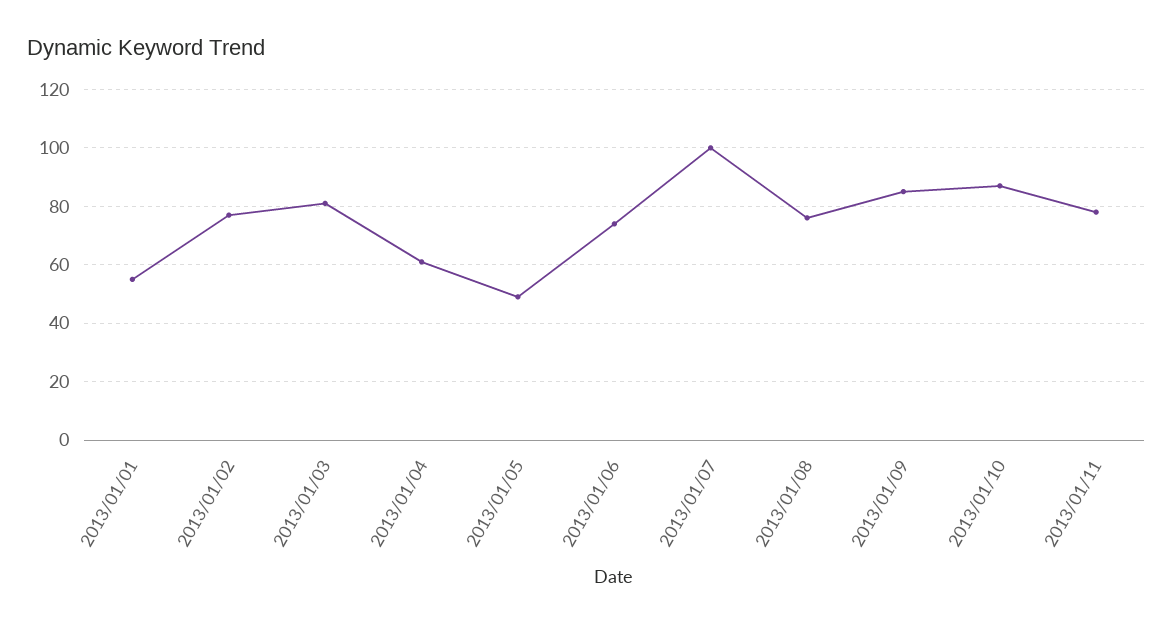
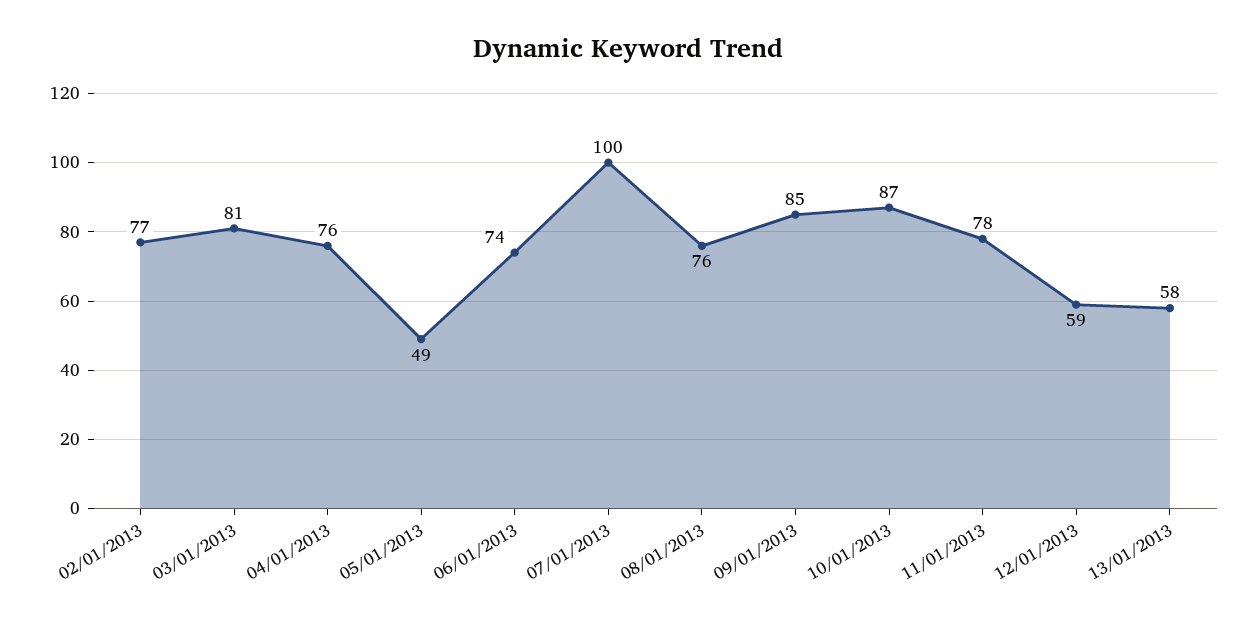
2013/01/01: 55 -> none
2013/01/04: 60 -> 76
12/01/2013: none -> 59
13/01/2013: none -> 58

